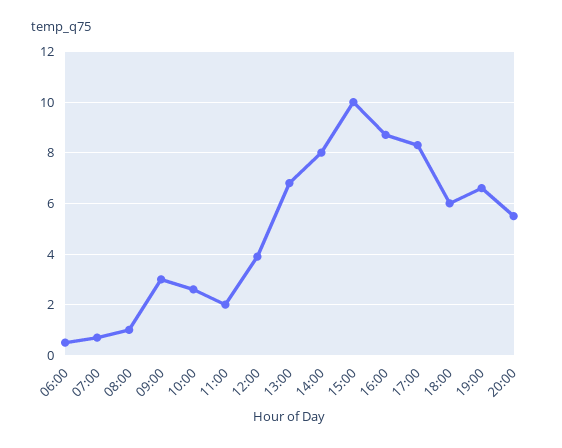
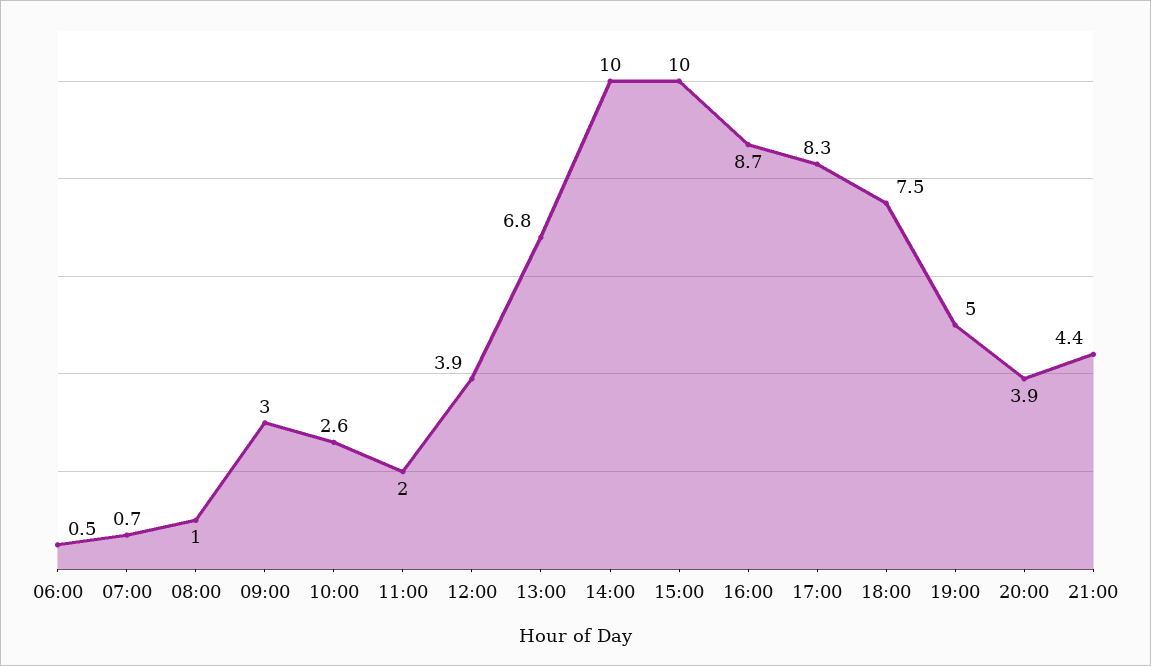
14:00: 8 -> 10
18:00: 6 -> 7.5
19:00: 6.5 -> 5
20:00: 5.5 -> 3.9
21:00: none -> 4.4

